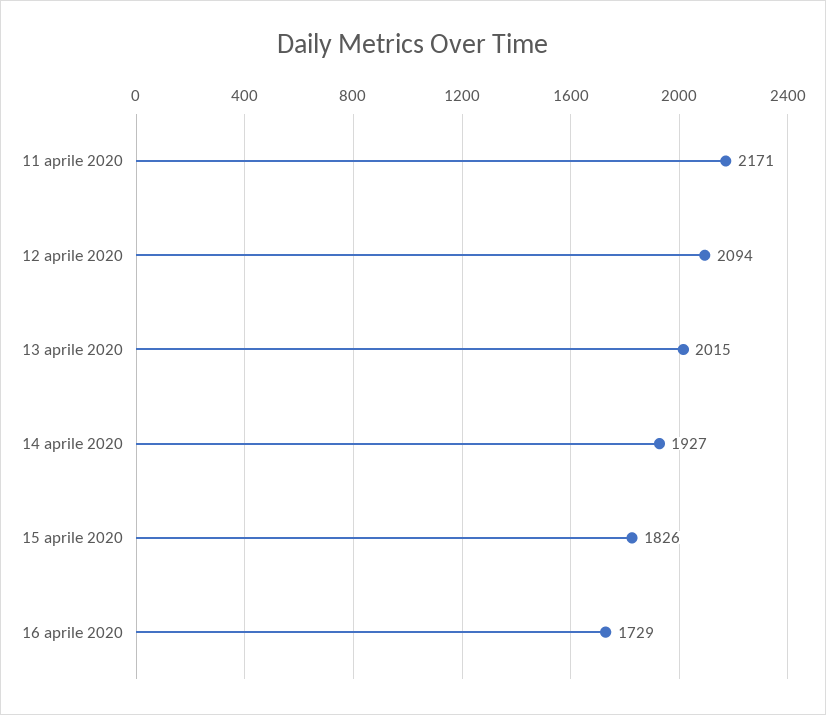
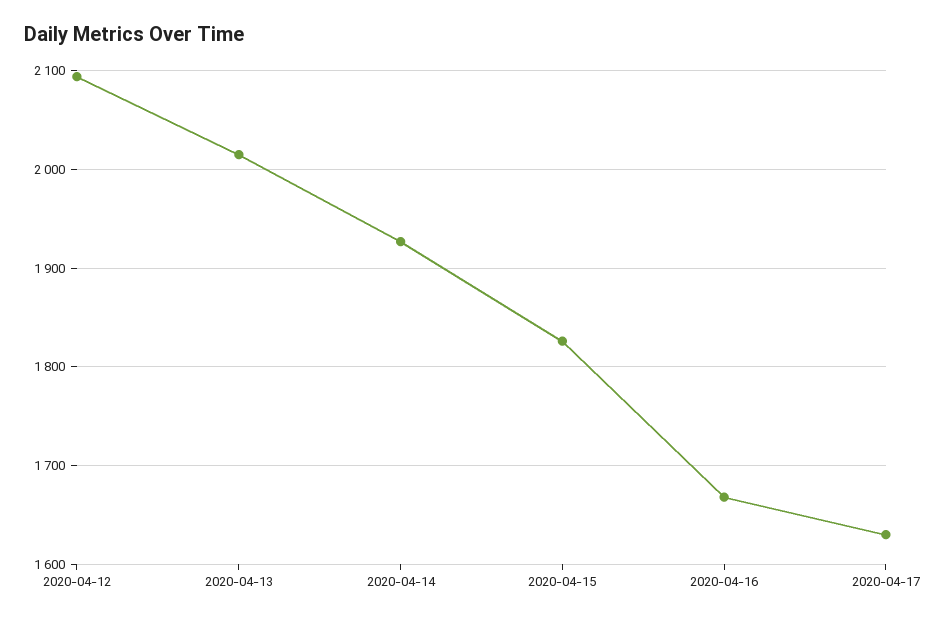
11 aprile 2020: 2171 -> none
16 aprile 2020: 1729 -> 1670
2020-04-17: none -> 1630

